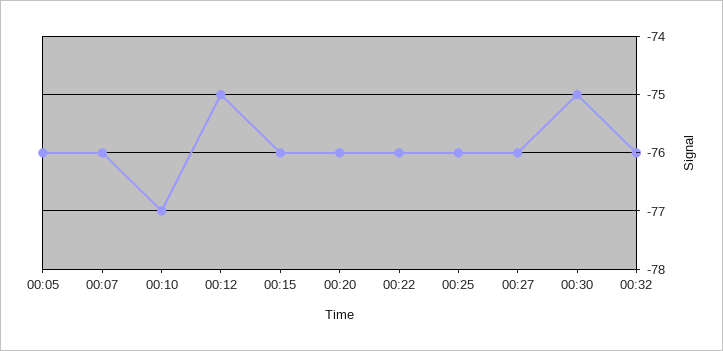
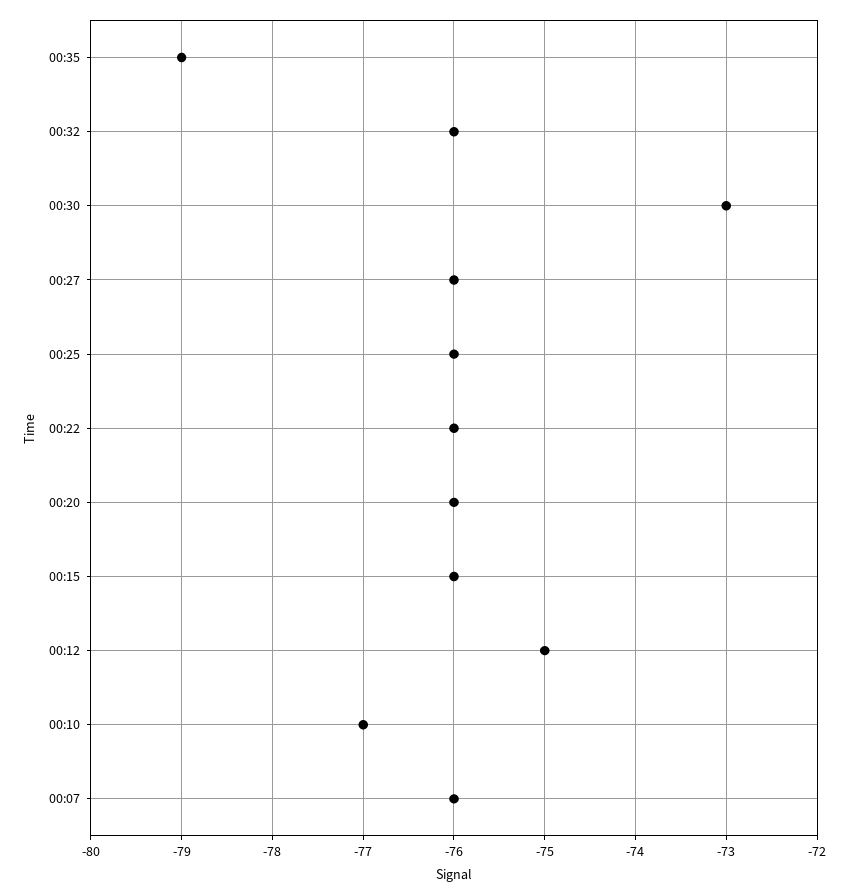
00:05: -76 -> none
00:30: -75 -> -73
00:35: none -> -79

